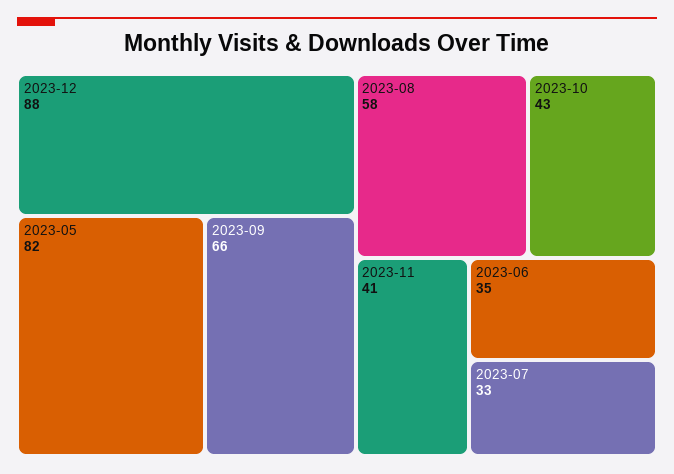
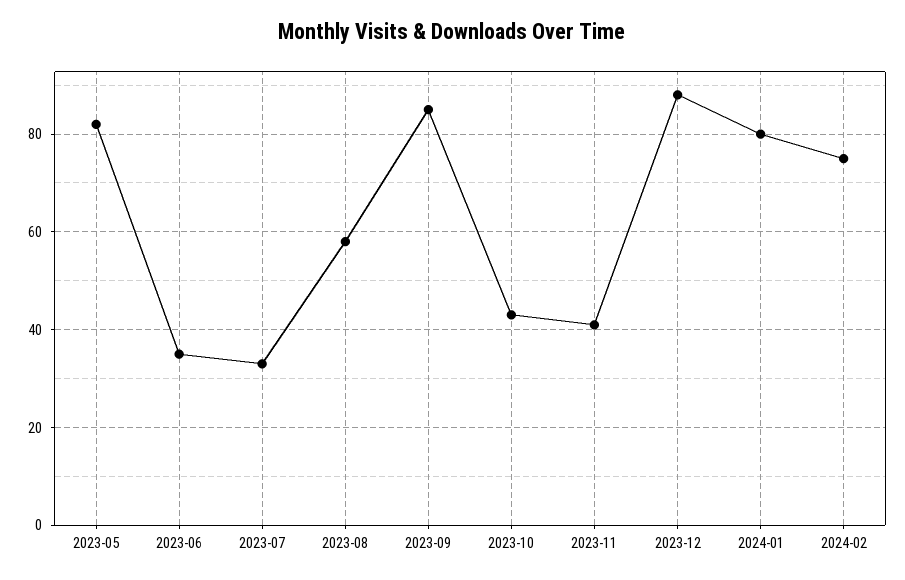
2023-09: 66 -> 85
2024-01: none -> 80
2024-02: none -> 75

